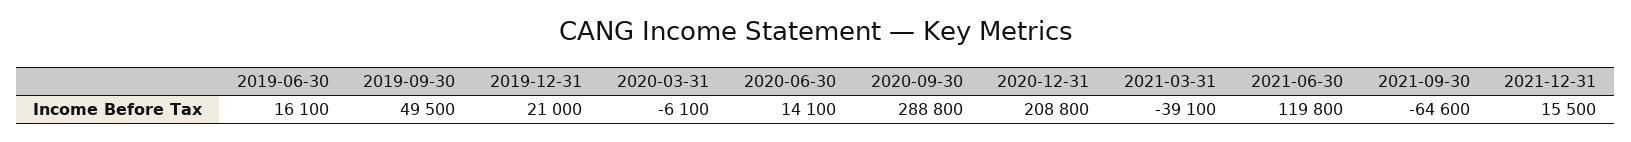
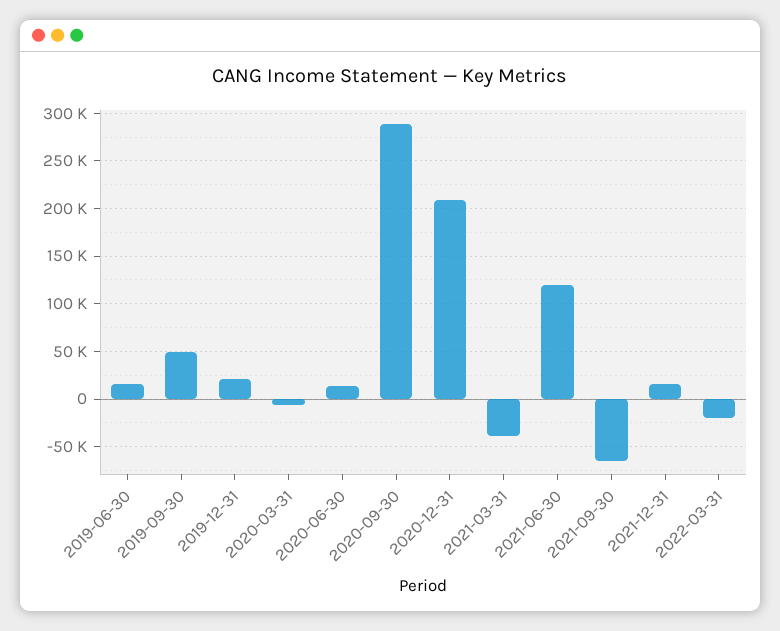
2022-03-31: none -> -20000

